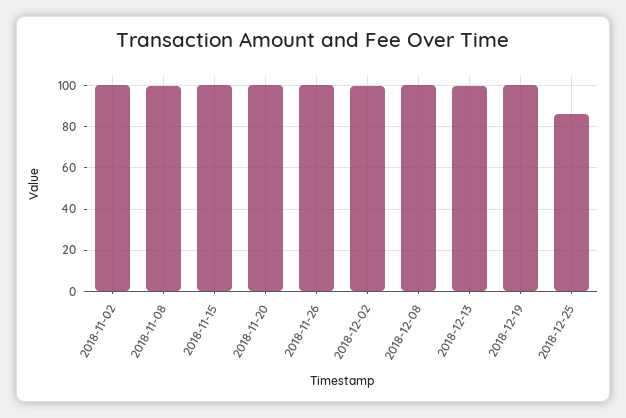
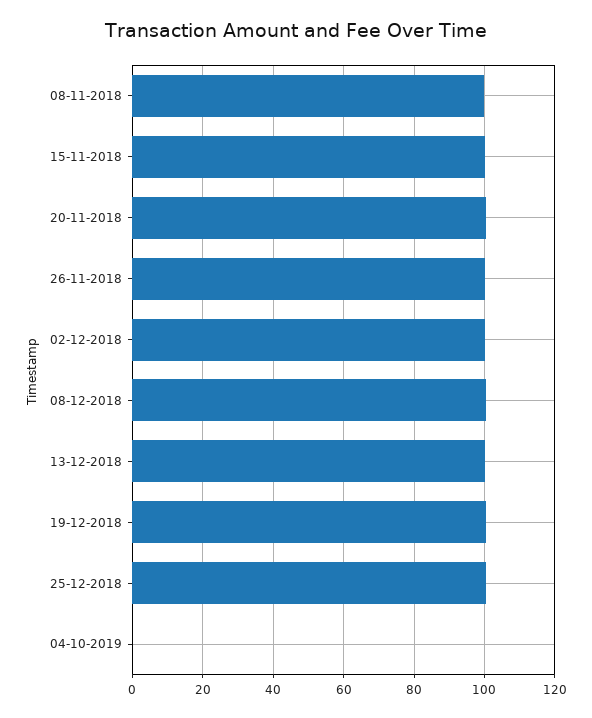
2018-11-02: 100 -> none
2018-12-25: 85 -> 100
04-10-2019: none -> 0

